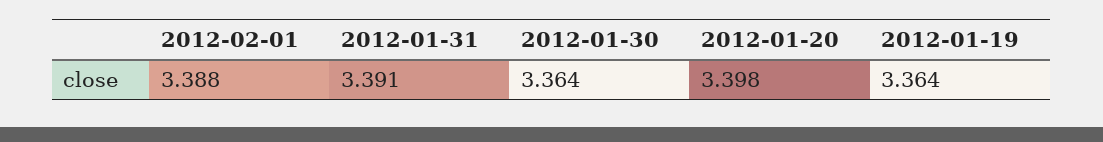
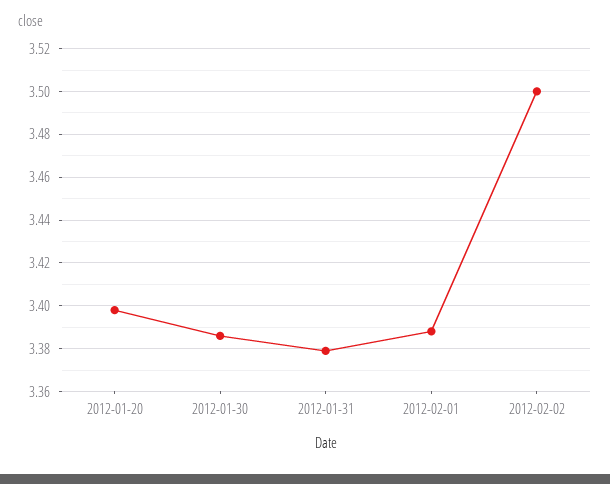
2012-01-31: 3.391 -> 3.38
2012-01-30: 3.364 -> 3.385
2012-01-19: 3.364 -> none
2012-02-02: none -> 3.5

